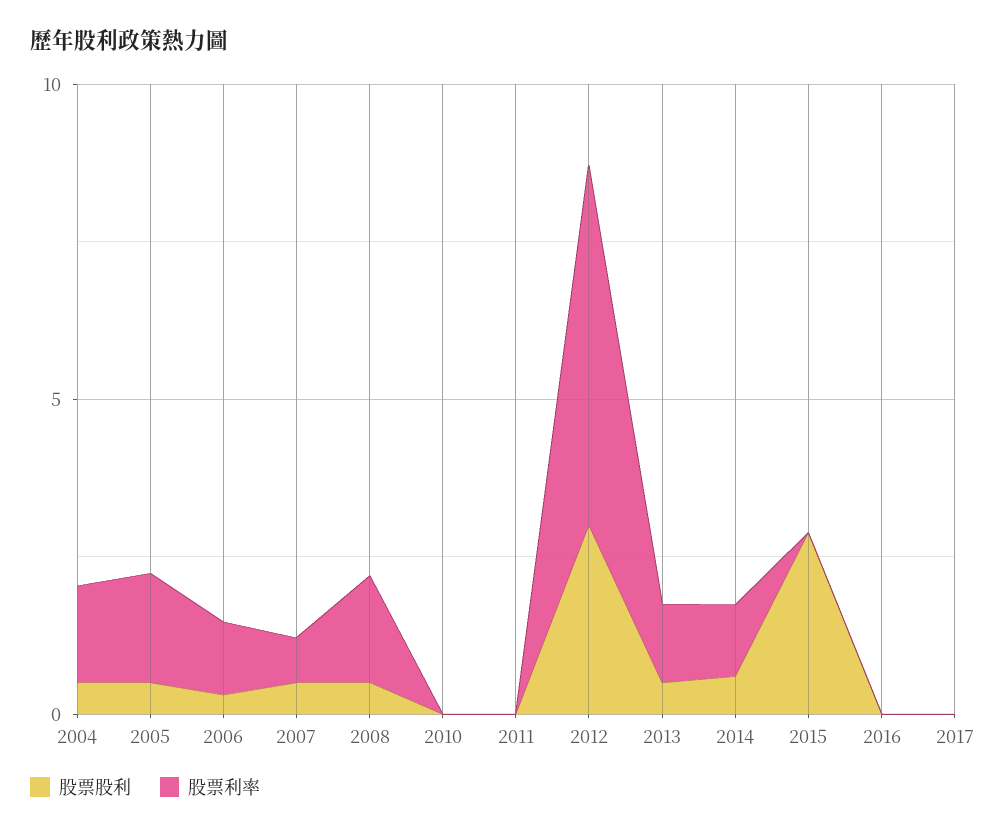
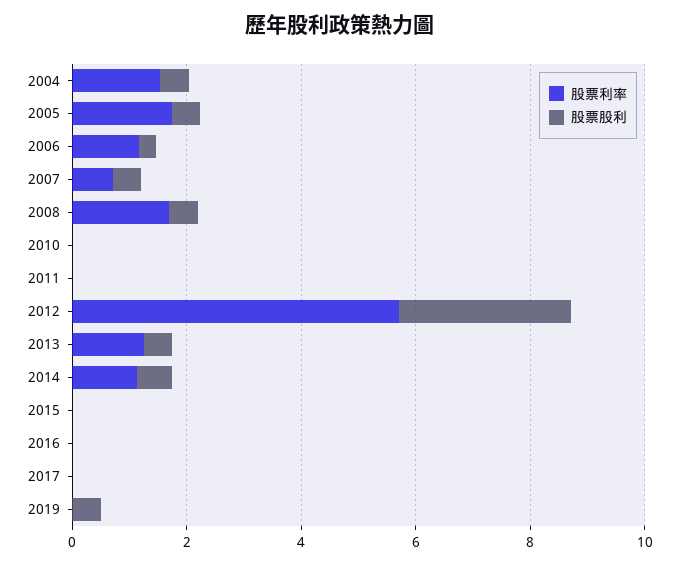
股票股利, 2015: 3 -> 0
股票利率, 2019: none -> 0
股票股利, 2019: none -> 0.5

